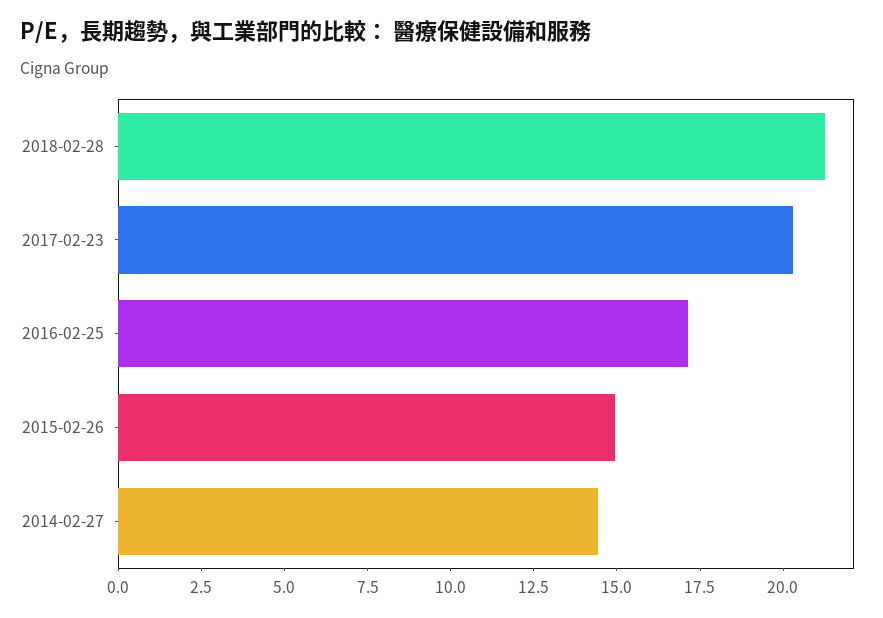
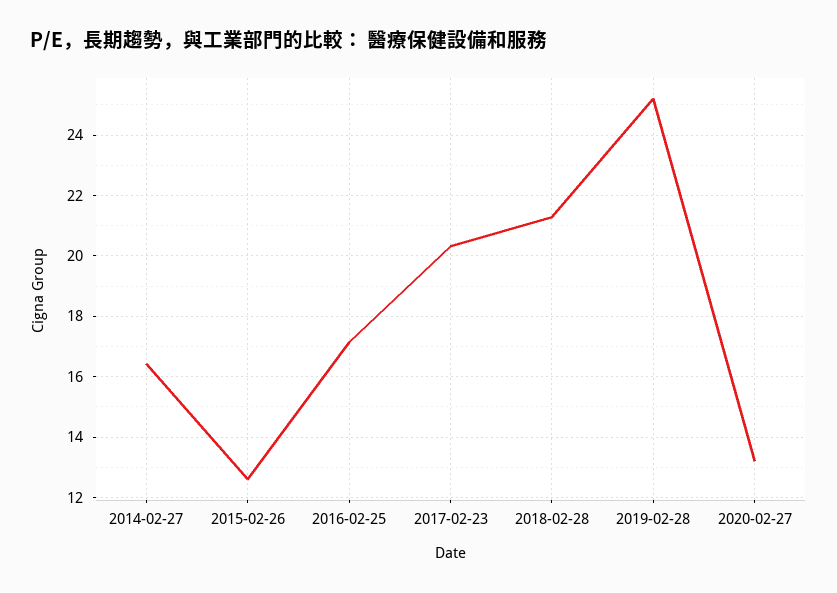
2015-02-26: 15 -> 12.6
2014-02-27: 14.5 -> 16.4
2019-02-28: none -> 25.2
2020-02-27: none -> 13.2

